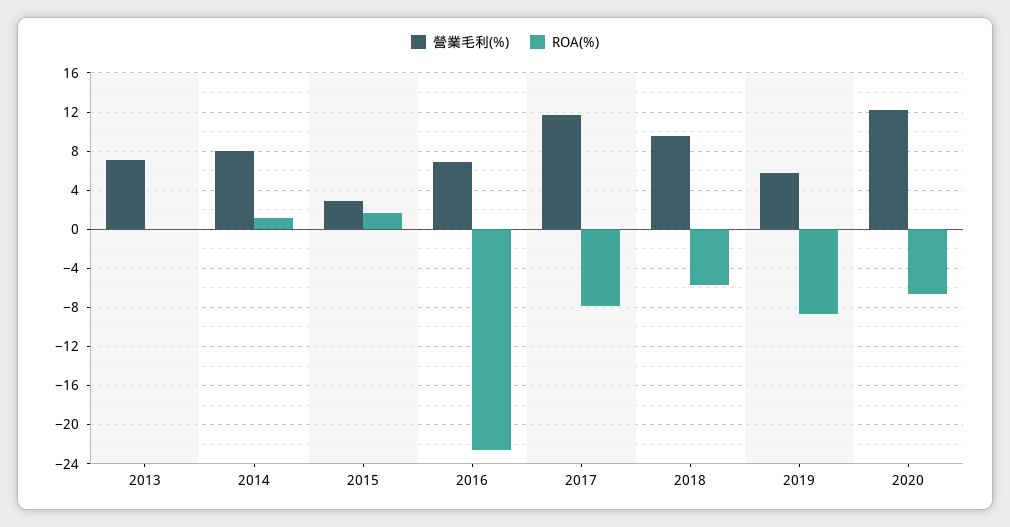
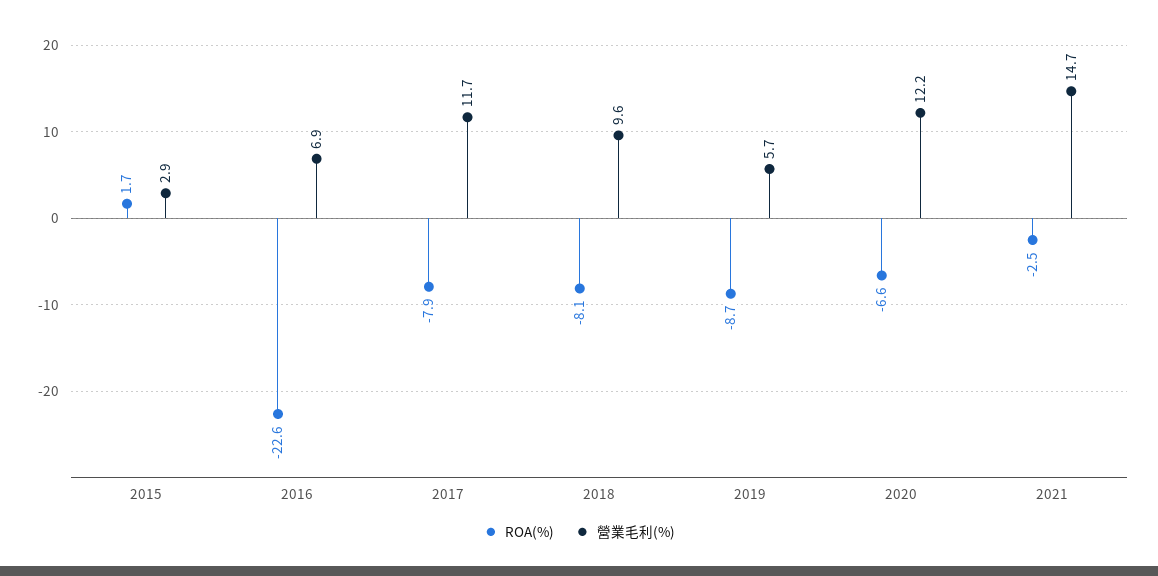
營業毛利(%), 2013: 7 -> none
ROA(%), 2013: 0 -> none
營業毛利(%), 2014: 8 -> none
ROA(%), 2014: 1 -> none
ROA(%), 2018: -6 -> -8.1
ROA(%), 2021: none -> -2.5
營業毛利(%), 2021: none -> 14.7

